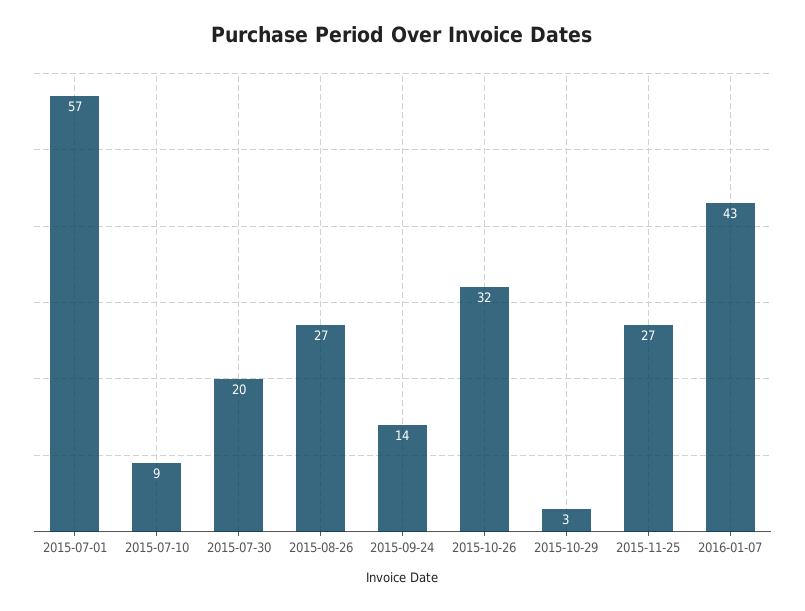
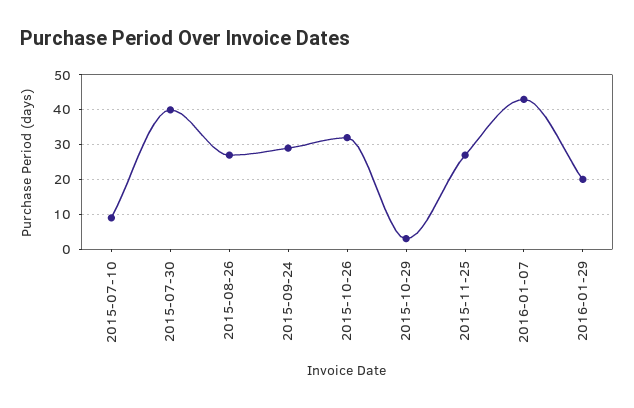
2015-07-01: 57 -> none
2015-07-30: 20 -> 40
2015-09-24: 14 -> 30
2016-01-29: none -> 20

